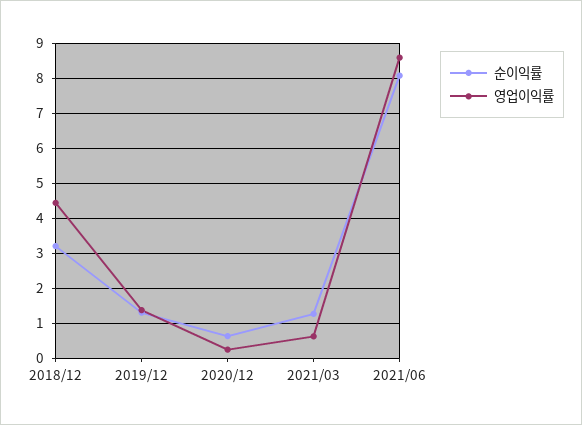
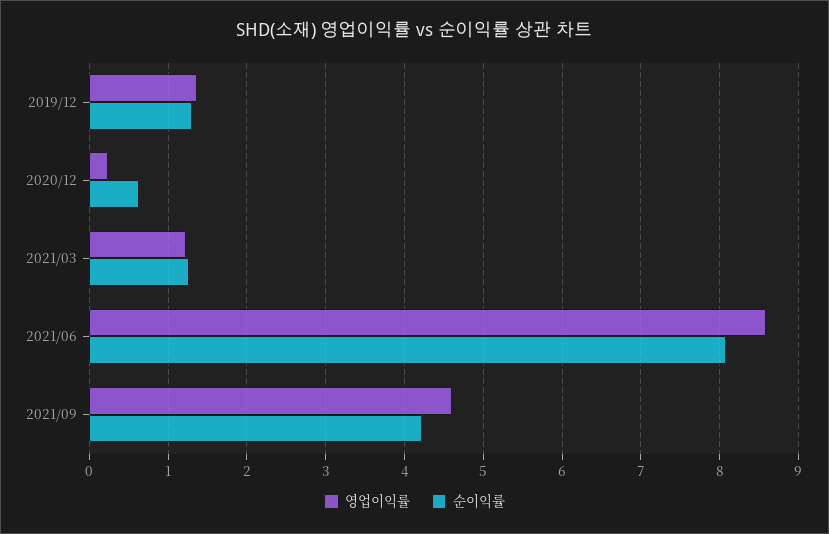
순이익률, 2018/12: 3.2 -> none
영업이익률, 2018/12: 4.4 -> none
영업이익률, 2021/03: 0.6 -> 1.2
영업이익률, 2021/09: none -> 4.6
순이익률, 2021/09: none -> 4.2

